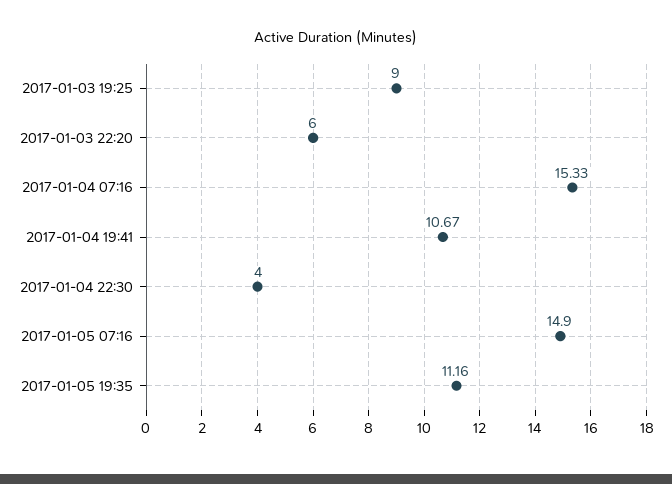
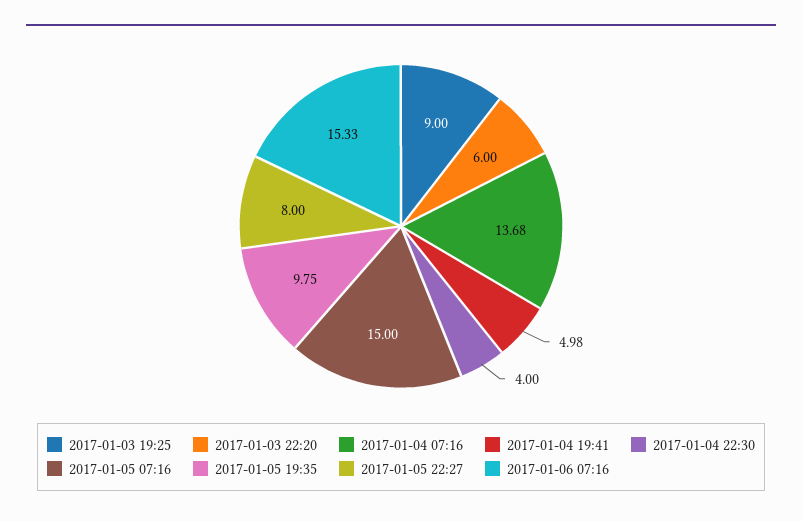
2017-01-04 07:16: 15.33 -> 13.68
2017-01-04 19:41: 10.67 -> 4.98
2017-01-05 07:16: 14.9 -> 15
2017-01-05 19:35: 11.16 -> 9.75
2017-01-05 22:27: none -> 8
2017-01-06 07:16: none -> 15.33

